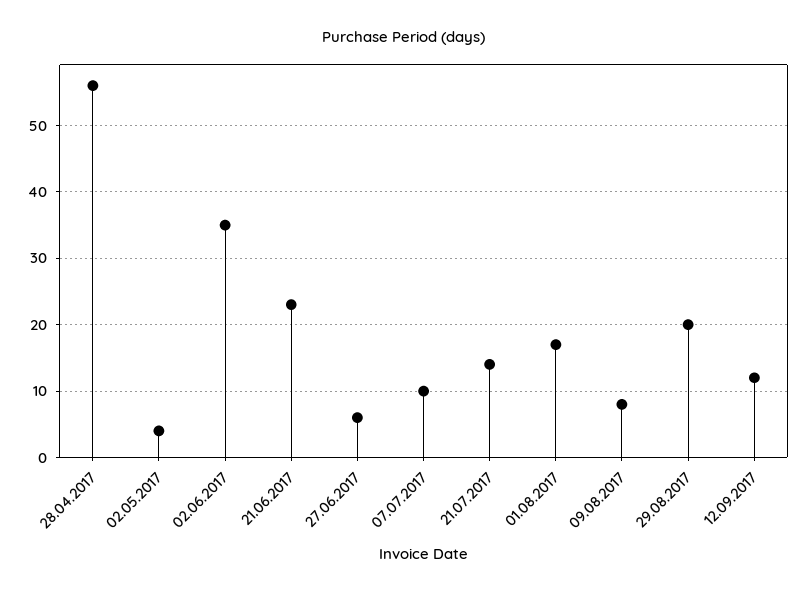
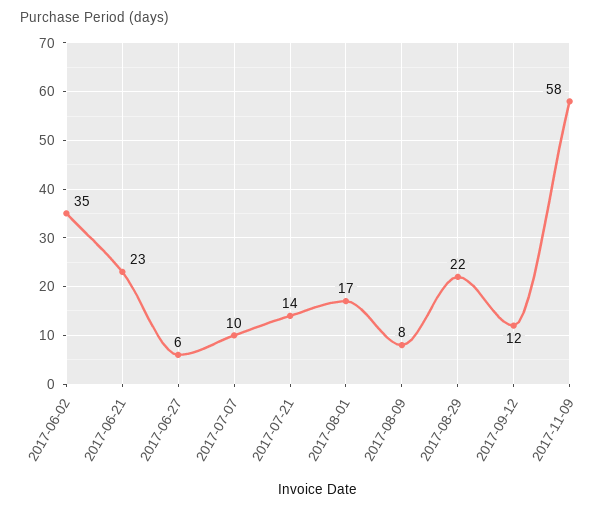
28.04.2017: 56 -> none
02.05.2017: 4 -> none
29.08.2017: 20 -> 22
2017-11-09: none -> 58

